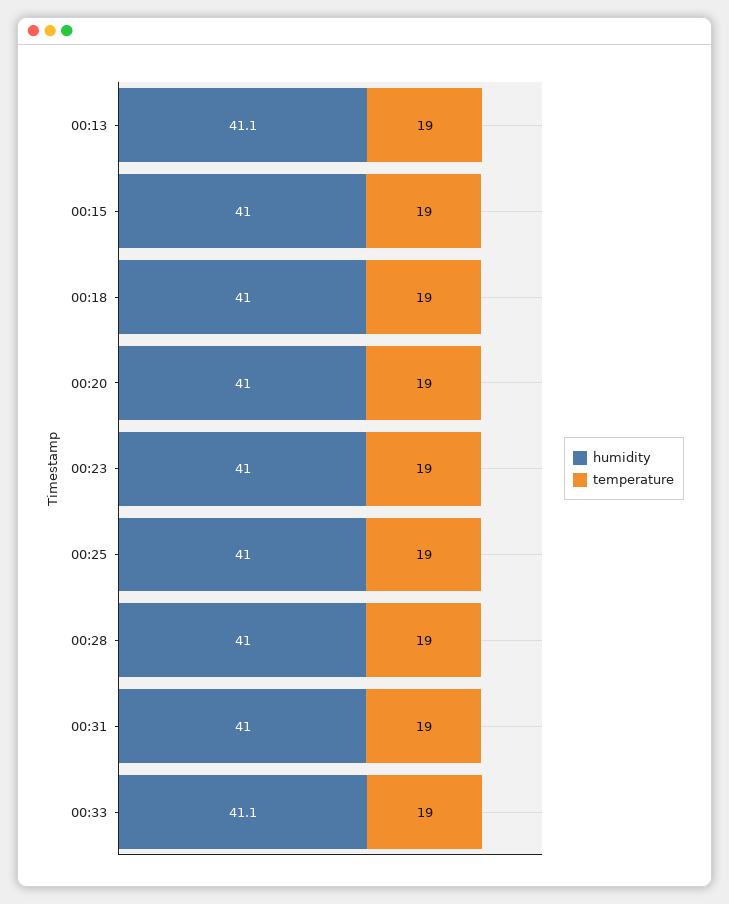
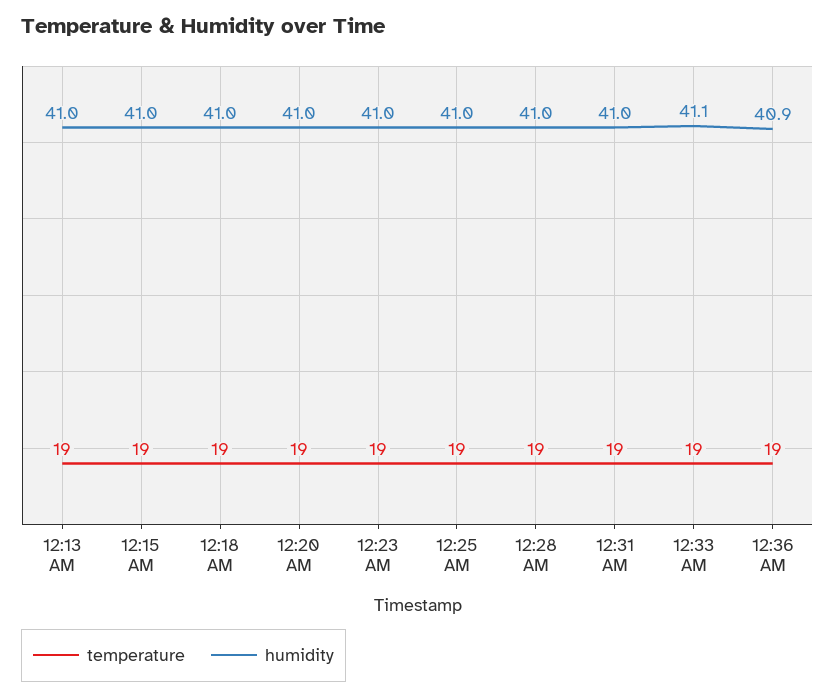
humidity, 00:13: 41.1 -> 41
temperature, 12:36 AM: none -> 19
humidity, 12:36 AM: none -> 40.9

